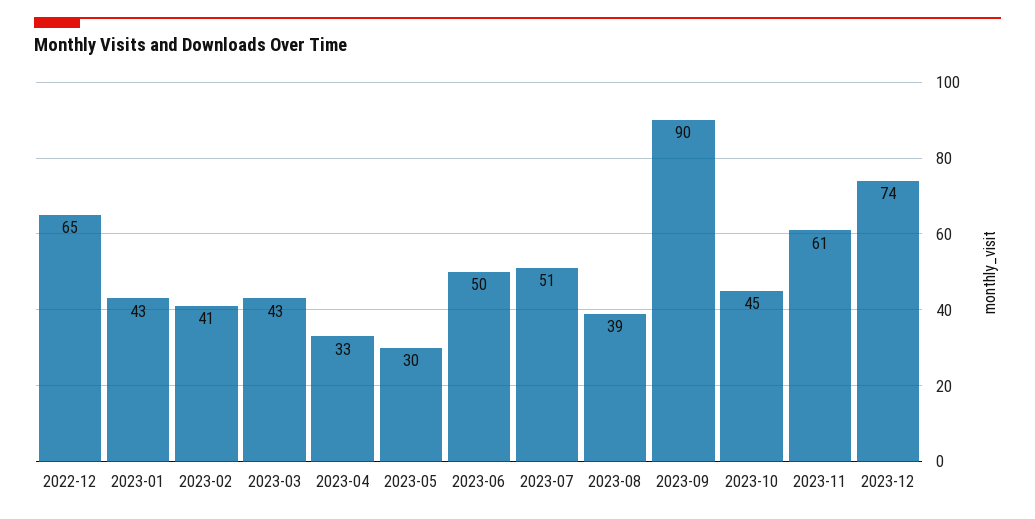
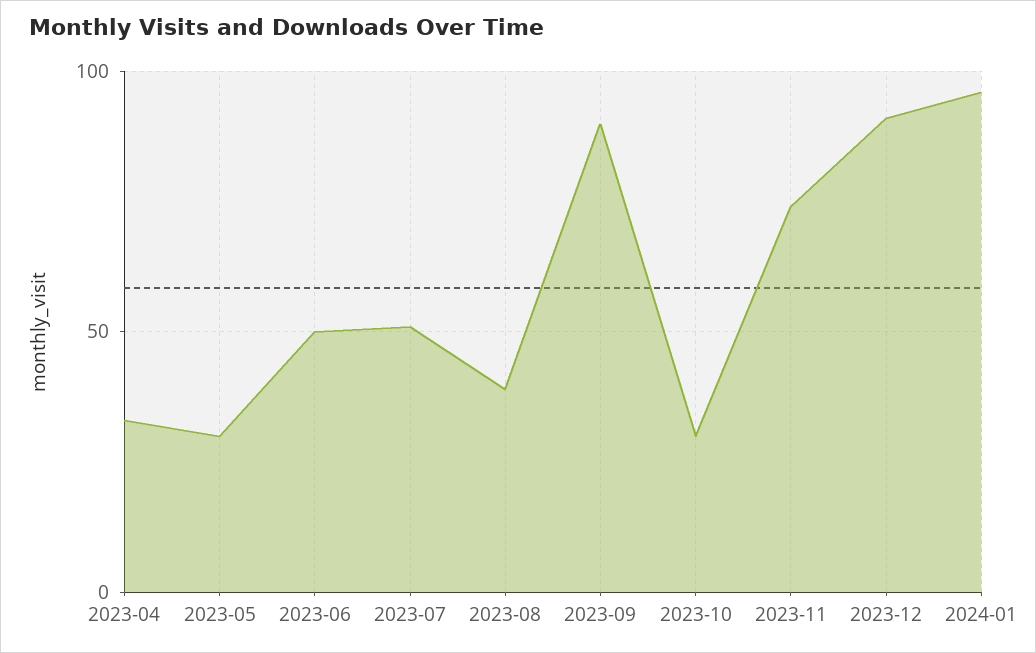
2022-12: 65 -> none
2023-01: 43 -> none
2023-02: 41 -> none
2023-03: 43 -> none
2023-10: 45 -> 30
2023-11: 61 -> 75
2023-12: 74 -> 90
2024-01: none -> 95

